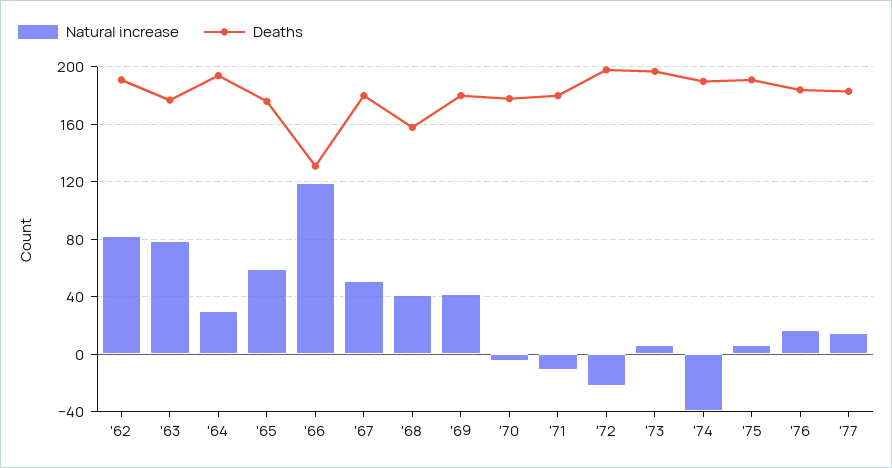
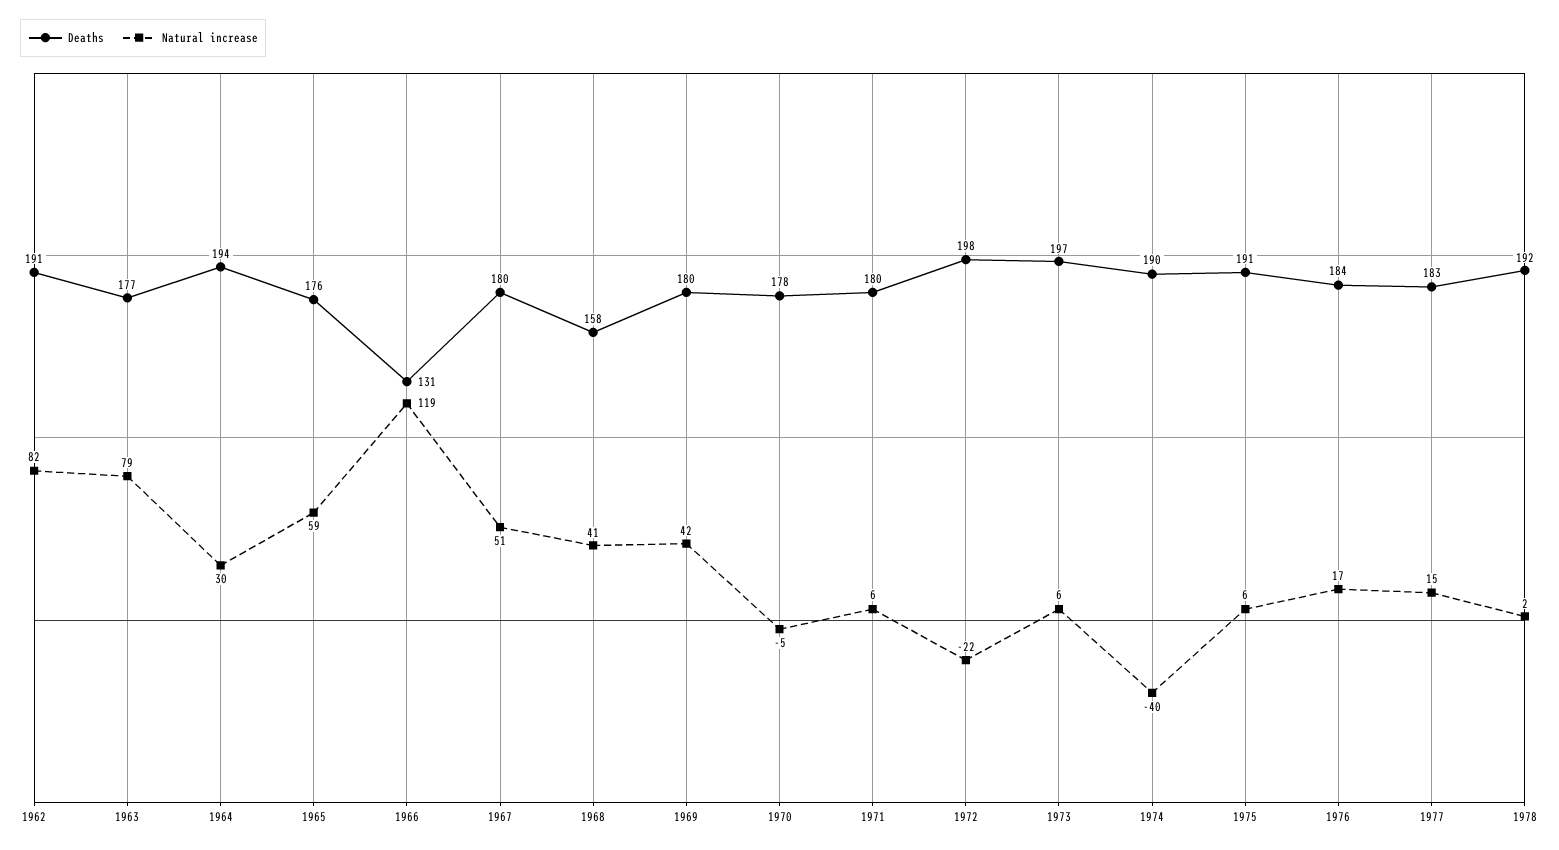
Natural increase, '71: -10 -> 6
Deaths, 1978: none -> 192
Natural increase, 1978: none -> 2

